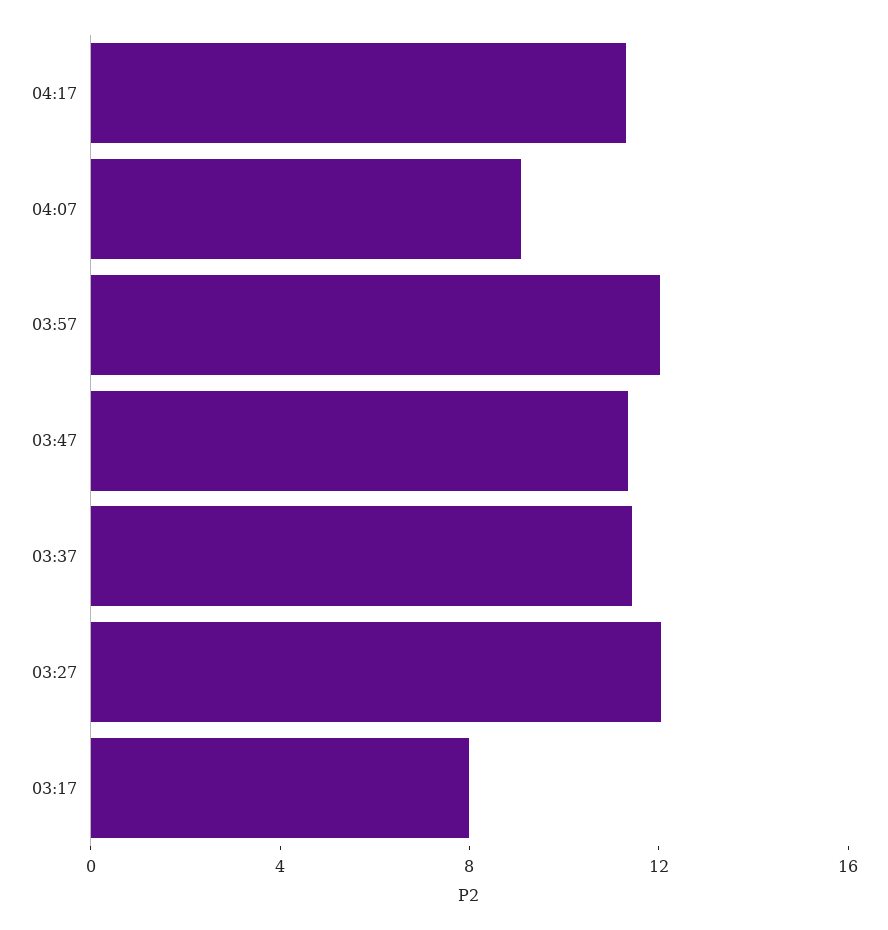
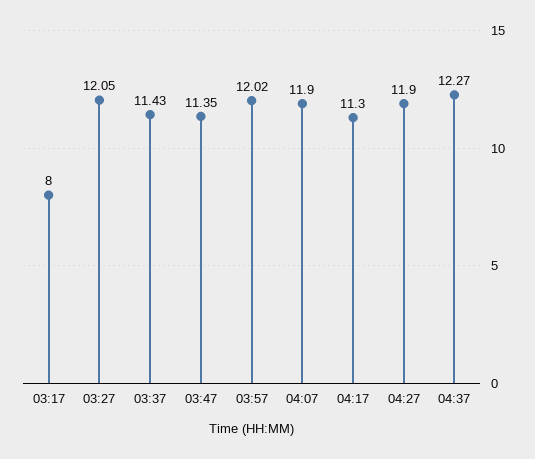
04:07: 9 -> 11.9
04:27: none -> 11.9
04:37: none -> 12.27

